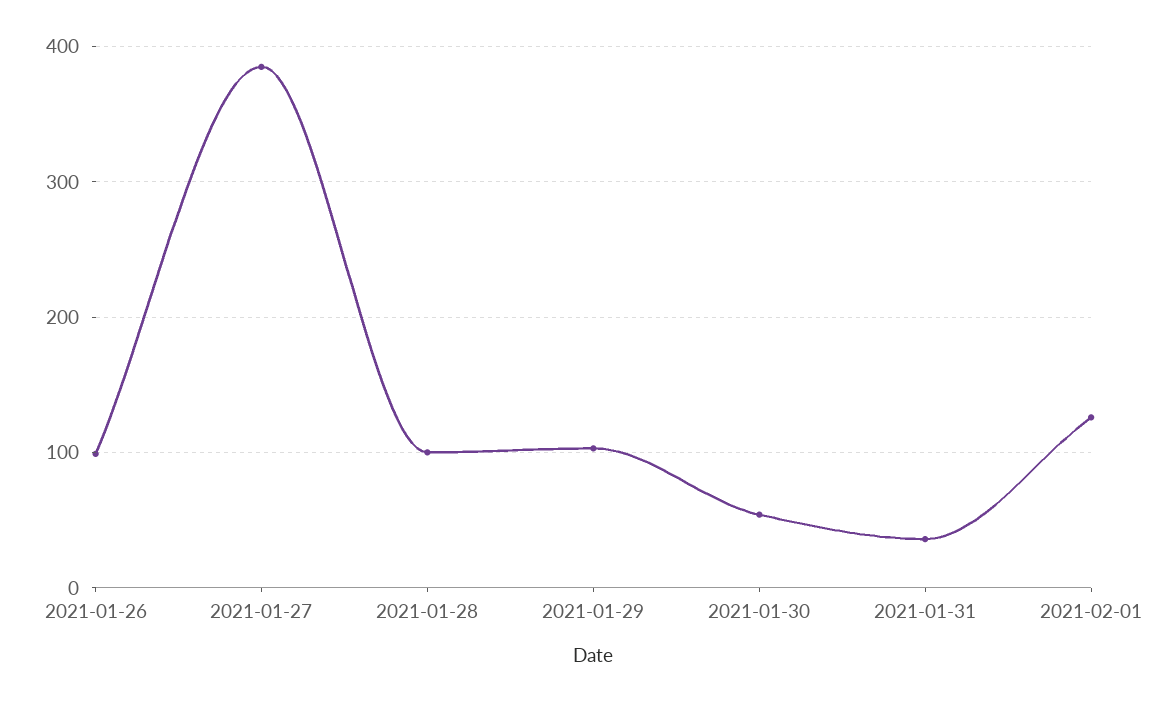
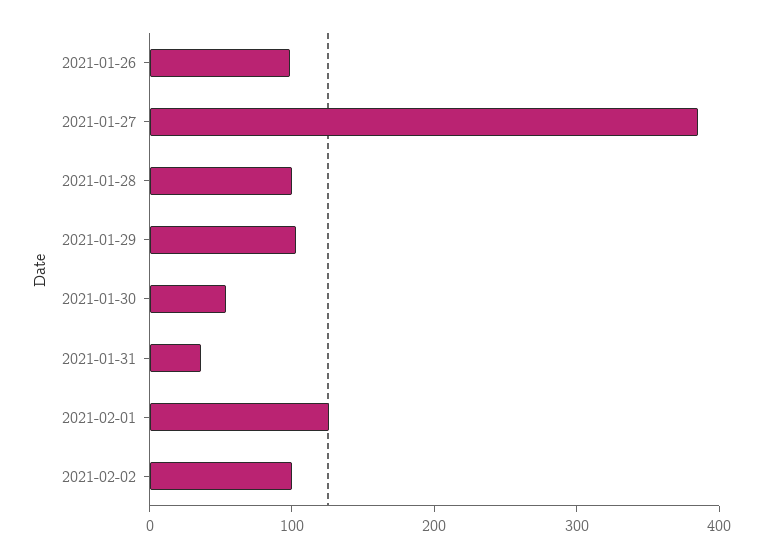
2021-02-02: none -> 100

